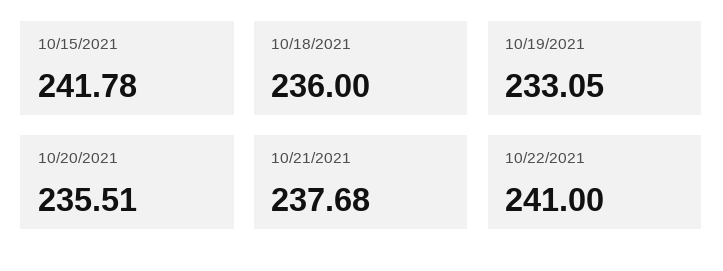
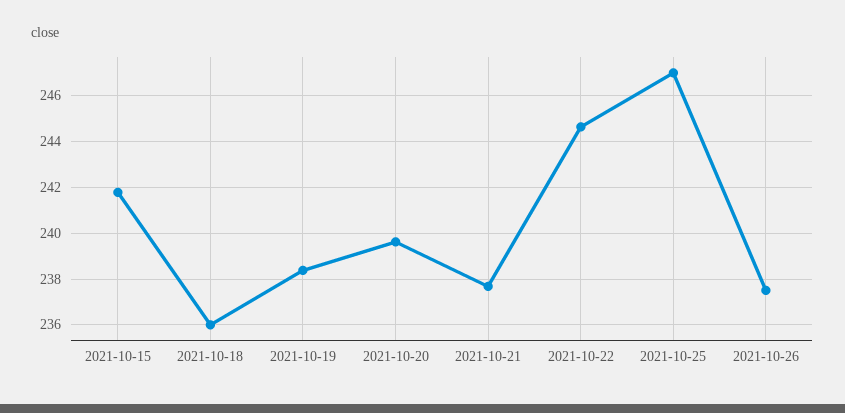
10/19/2021: 233.05 -> 238.5
10/20/2021: 235.51 -> 239.5
10/22/2021: 241 -> 244.5
2021-10-25: none -> 247
2021-10-26: none -> 237.5

